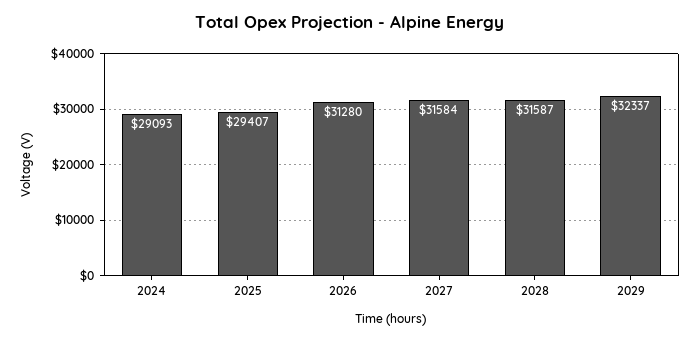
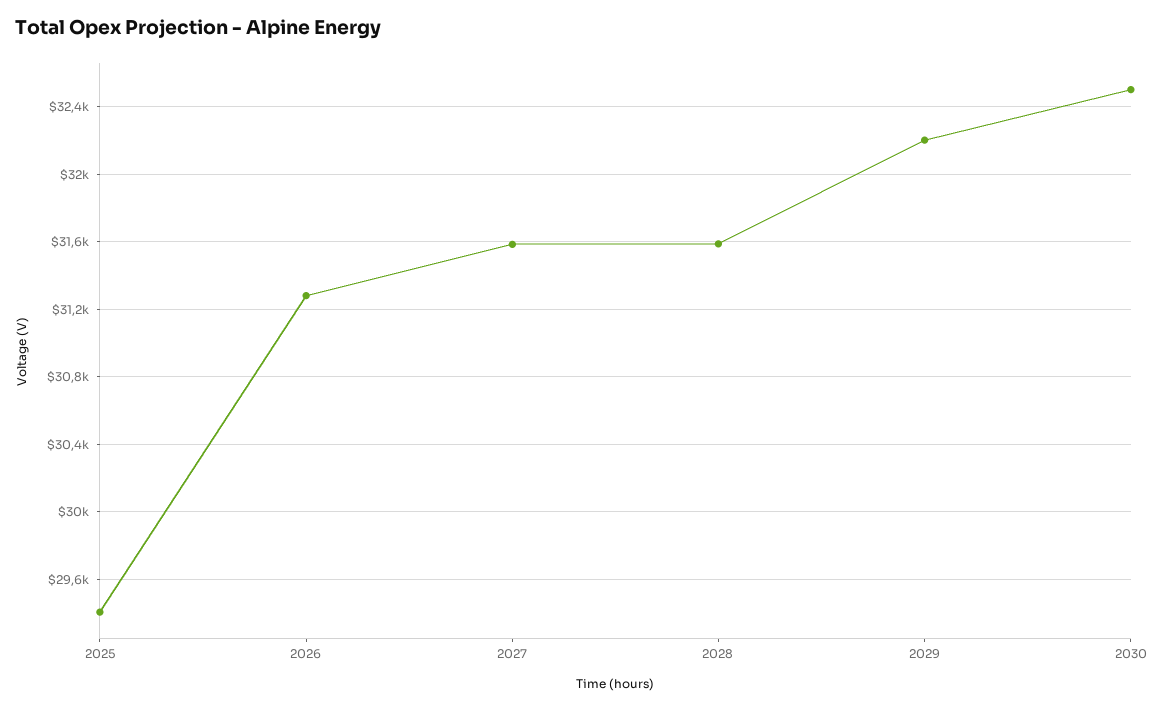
2024: 29093 -> none
2029: 32337 -> 32200
2030: none -> 32500

